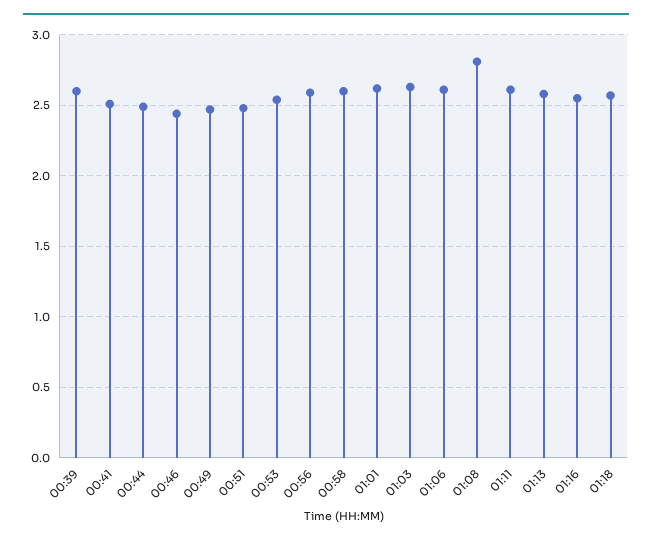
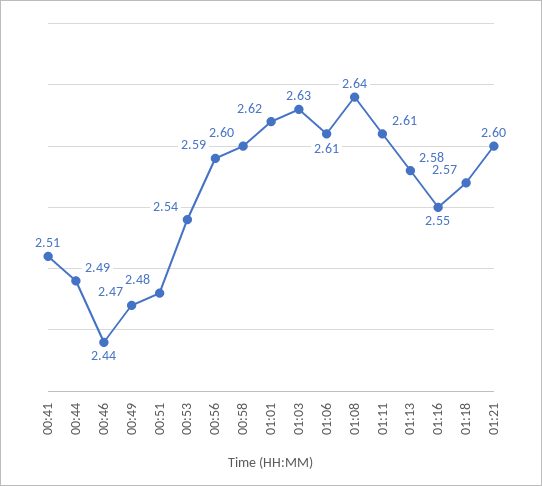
00:39: 2.6 -> none
01:08: 2.8 -> 2.64
01:21: none -> 2.6

